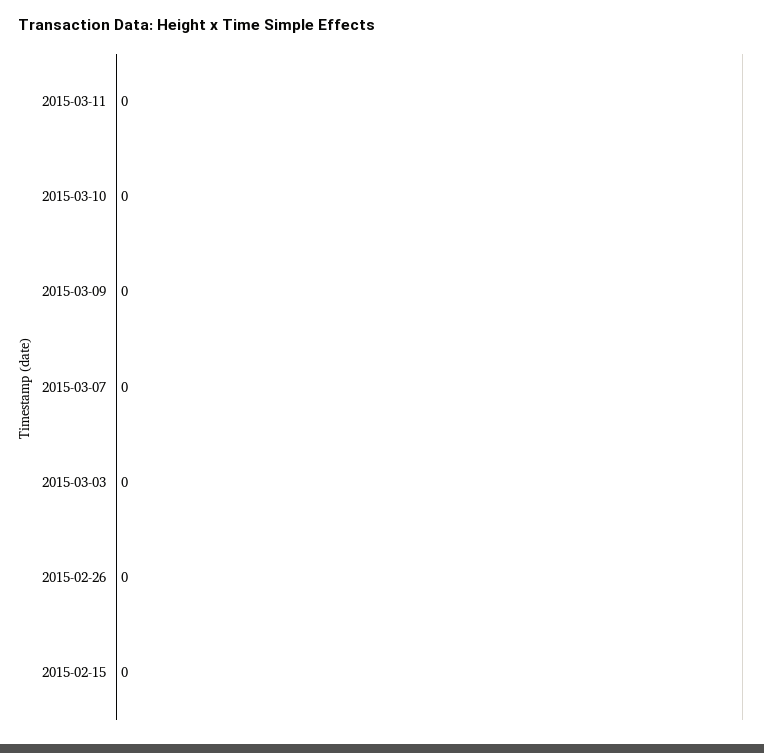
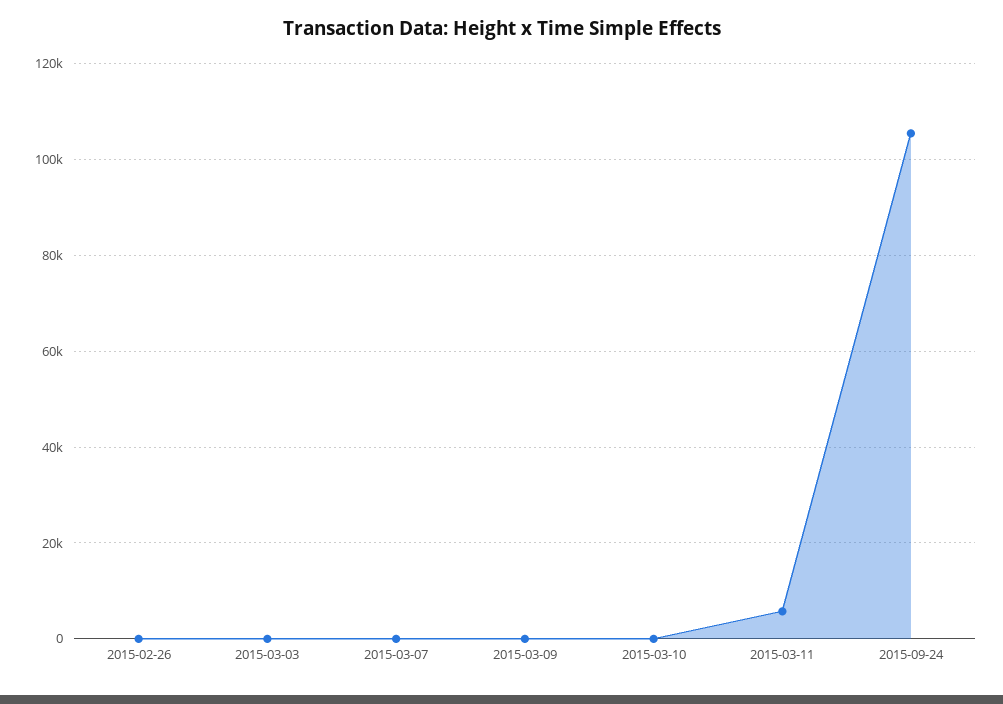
2015-03-11: 0 -> 6000
2015-02-15: 0 -> none
2015-09-24: none -> 106000

